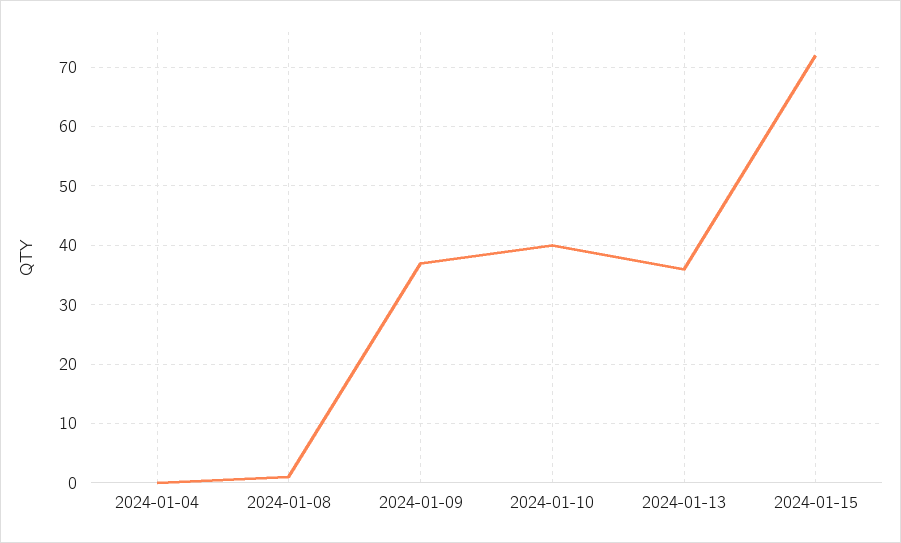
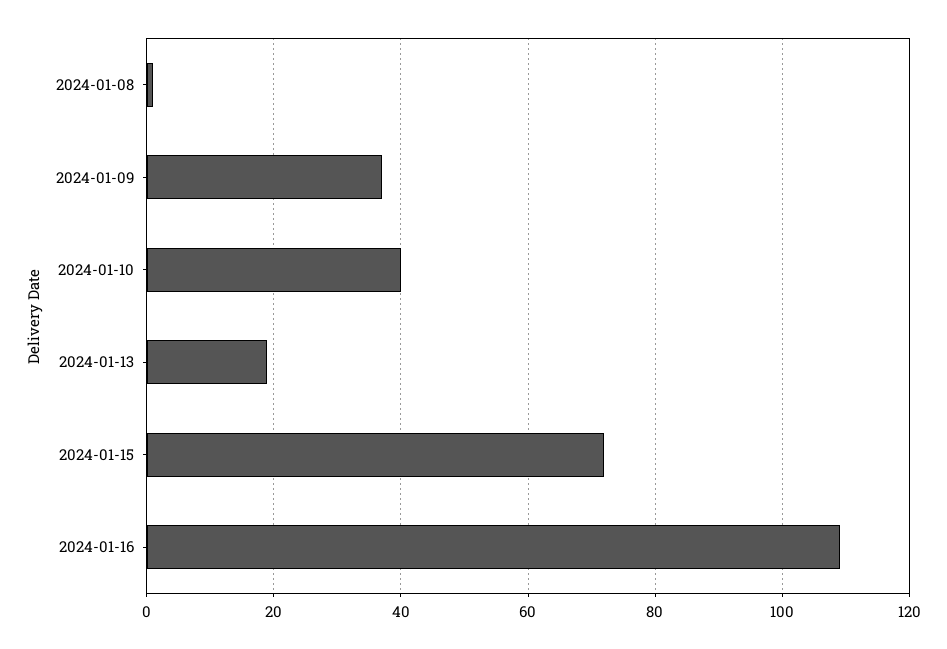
2024-01-04: 0 -> none
2024-01-13: 35 -> 20
2024-01-16: none -> 110

